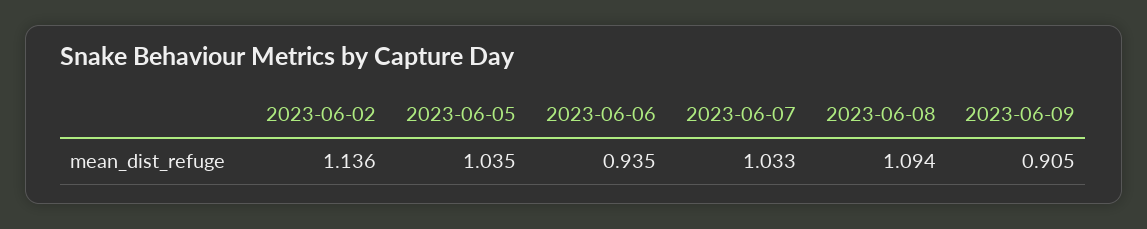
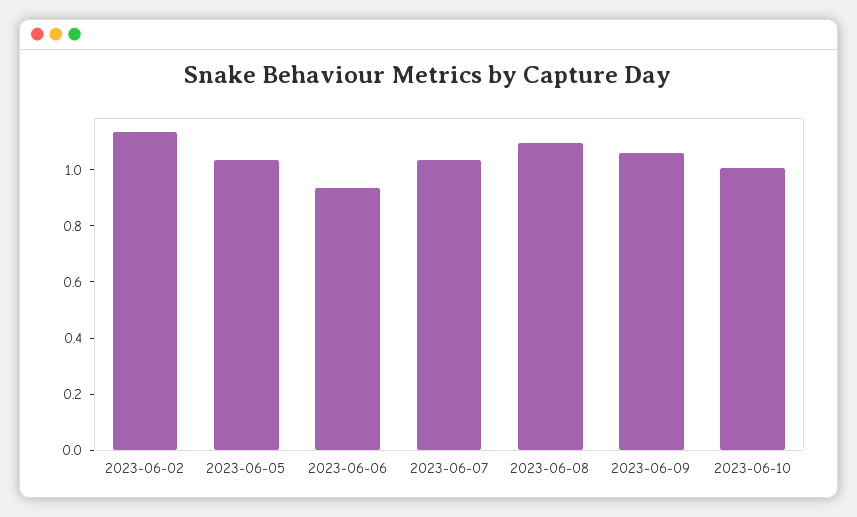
2023-06-09: 0.905 -> 1.05
2023-06-10: none -> 1

